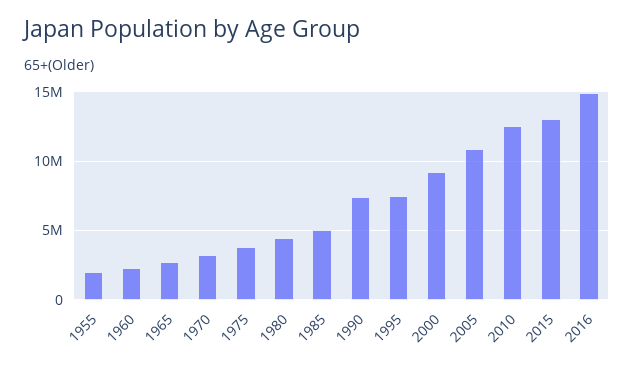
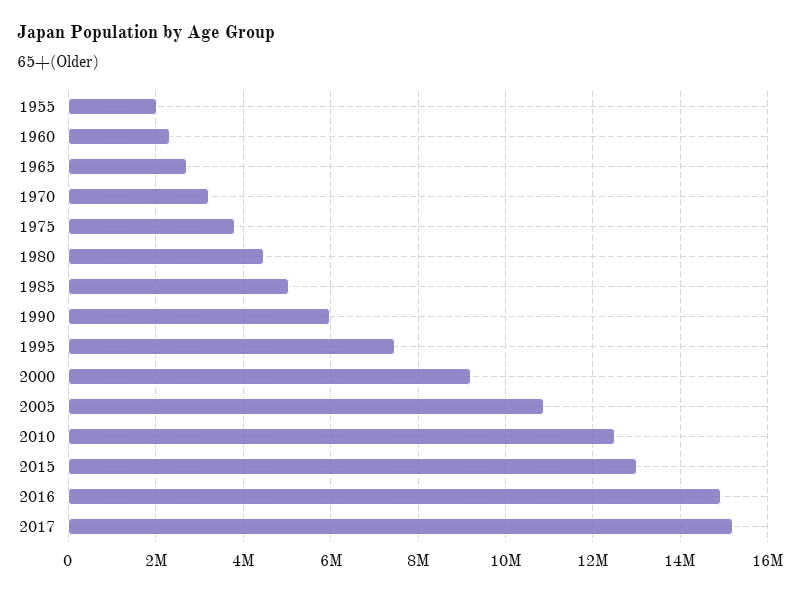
1990: 7500000 -> 6000000
2017: none -> 15200000

